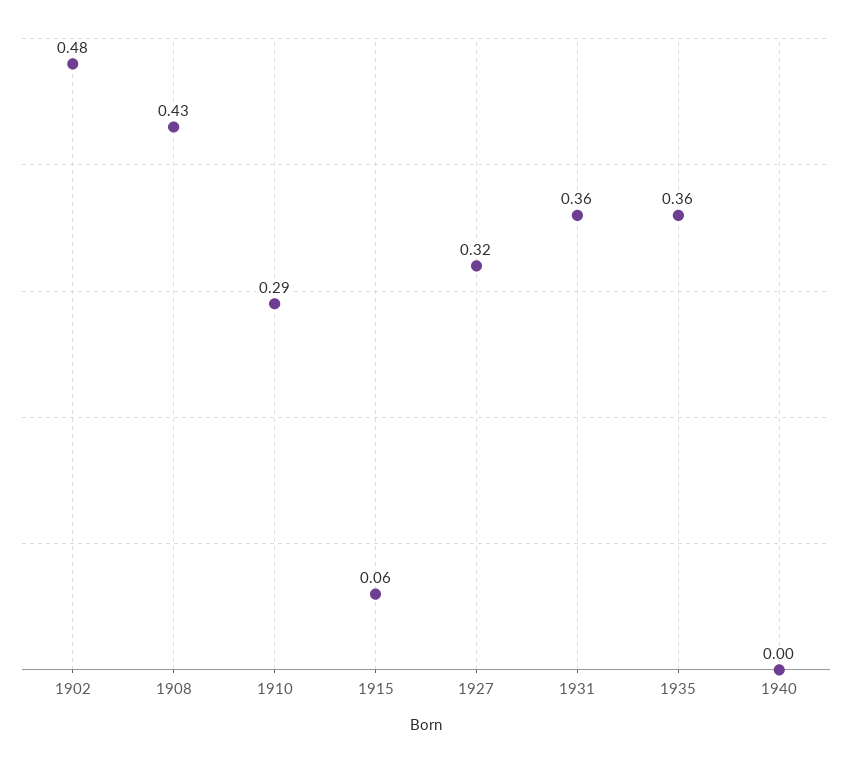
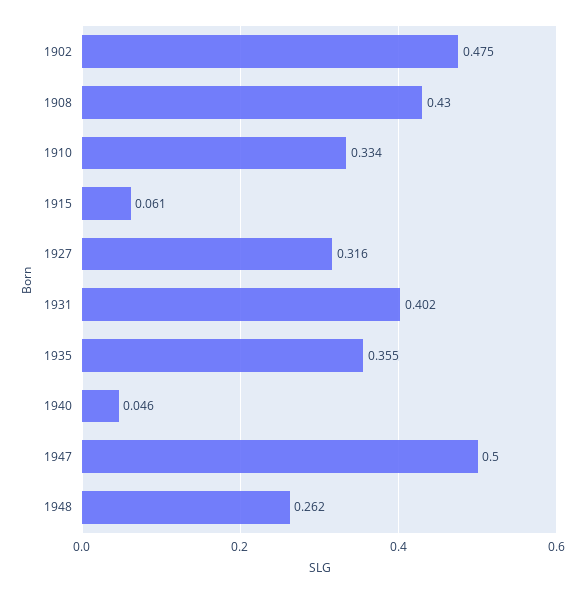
1910: 0.29 -> 0.334
1931: 0.36 -> 0.402
1940: 0 -> 0.046
1947: none -> 0.5
1948: none -> 0.262

